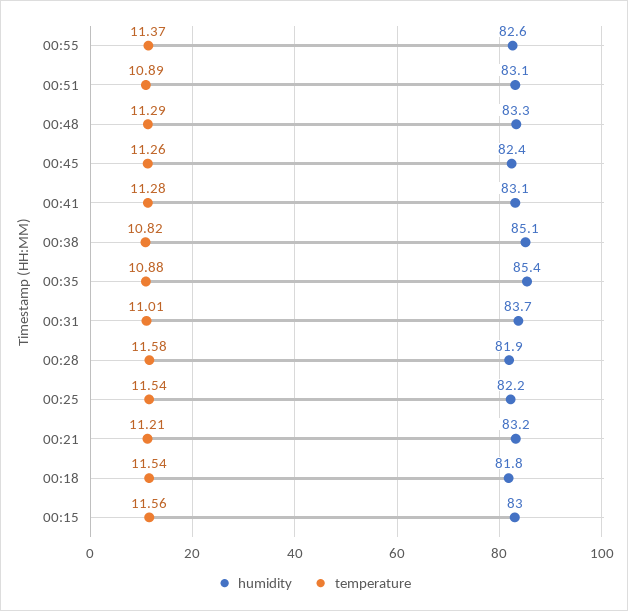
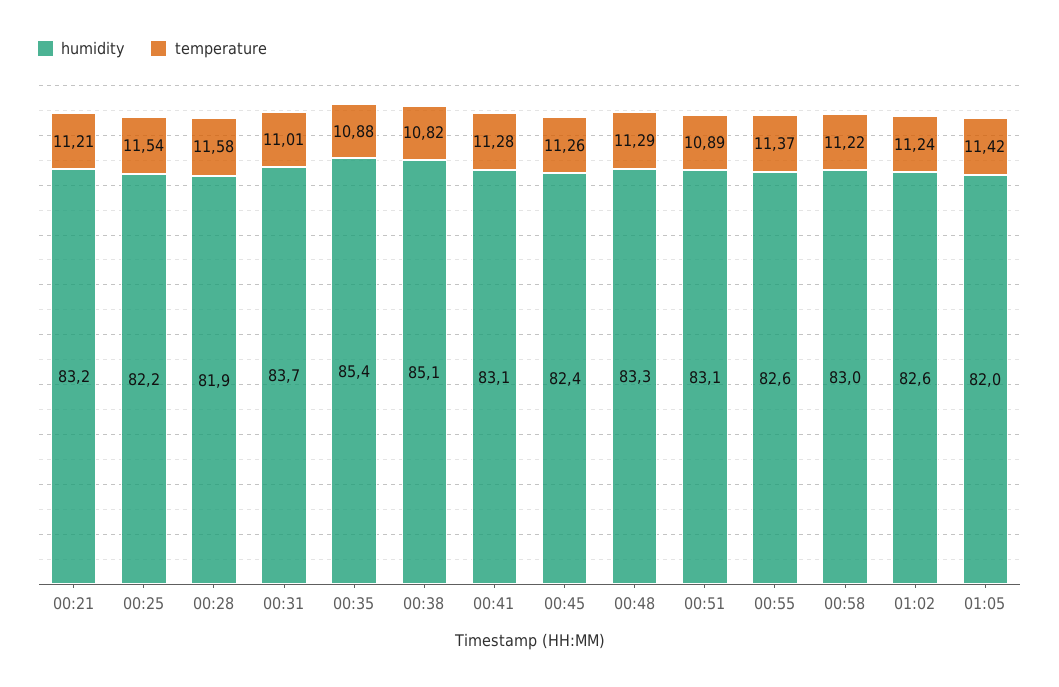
humidity, 00:18: 81.8 -> none
temperature, 00:18: 11.54 -> none
humidity, 00:15: 83 -> none
temperature, 00:15: 11.56 -> none
humidity, 00:58: none -> 83
temperature, 00:58: none -> 11.22
humidity, 01:02: none -> 82.6
temperature, 01:02: none -> 11.24
humidity, 01:05: none -> 82
temperature, 01:05: none -> 11.42

